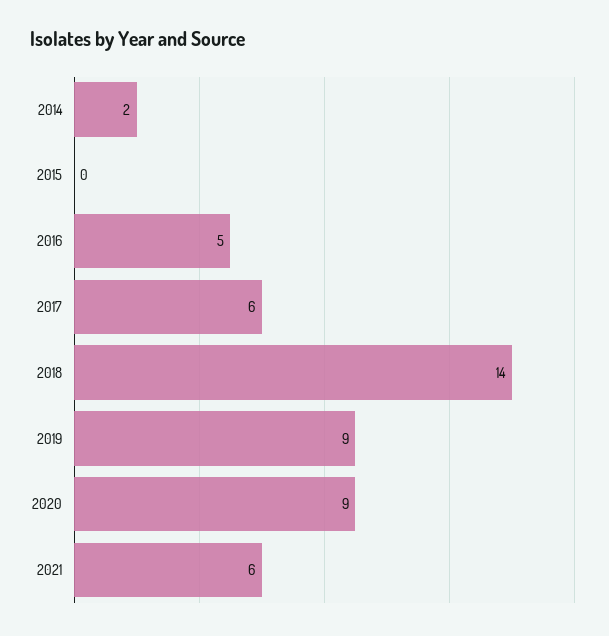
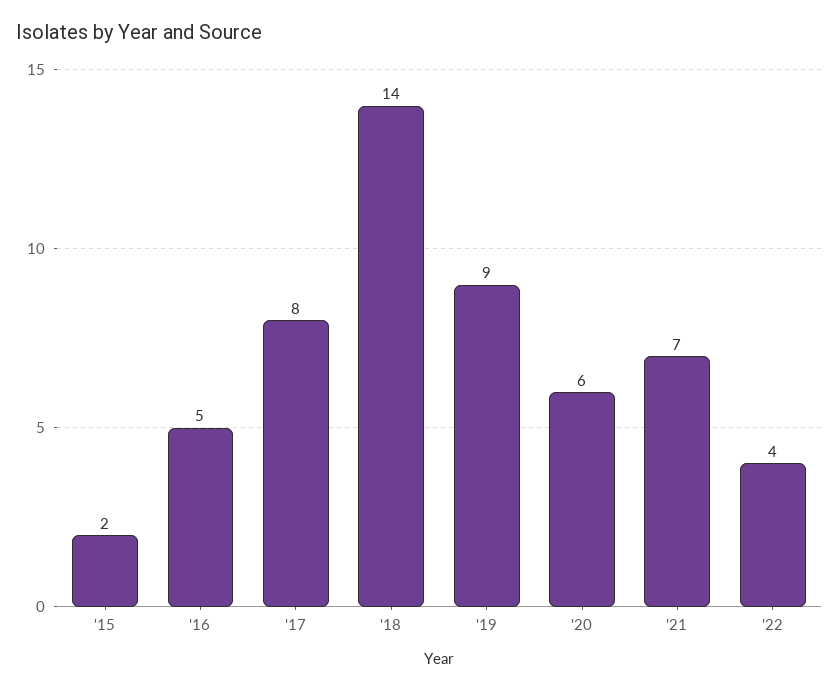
2014: 2 -> none
2015: 0 -> 2
2017: 6 -> 8
2020: 9 -> 6
2021: 6 -> 7
'22: none -> 4

